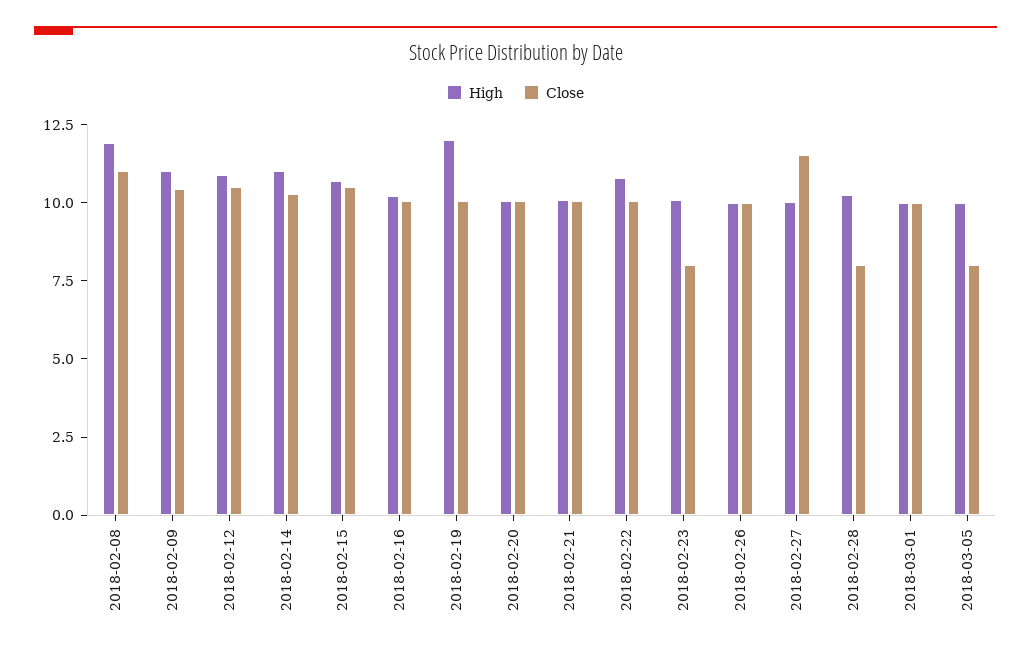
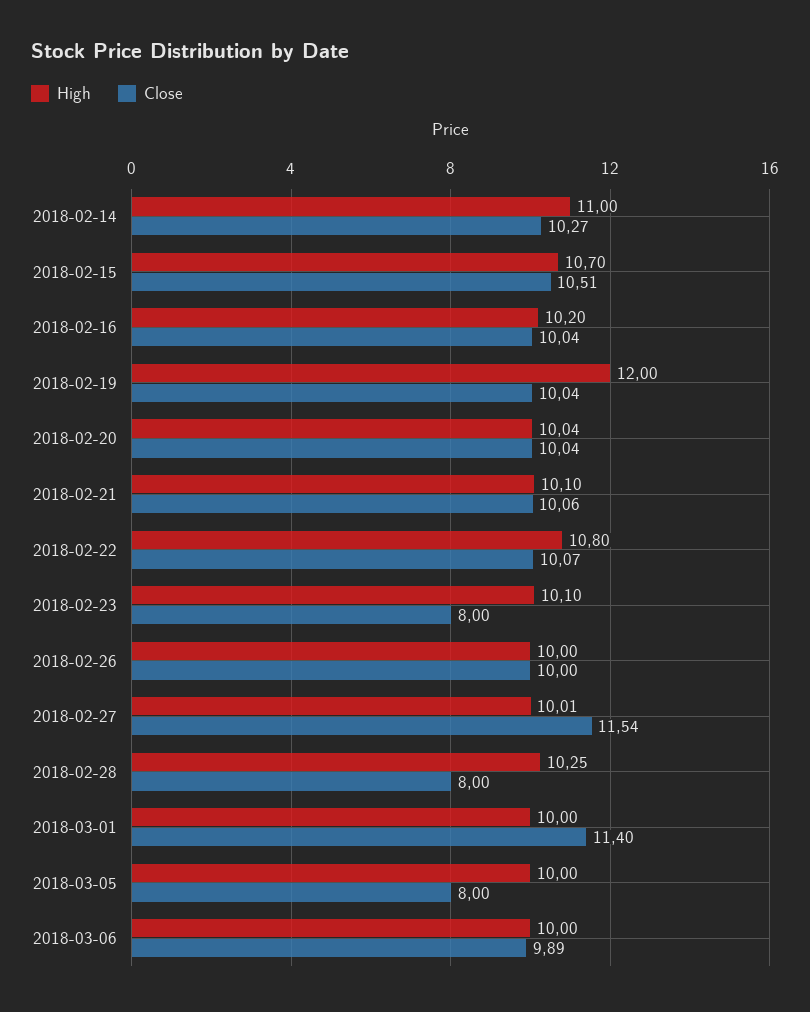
High, 2018-02-08: 12 -> none
Close, 2018-02-08: 11 -> none
High, 2018-02-09: 11 -> none
Close, 2018-02-09: 10.5 -> none
High, 2018-02-12: 11 -> none
Close, 2018-02-12: 10.5 -> none
Close, 2018-03-01: 10 -> 11.4
High, 2018-03-06: none -> 10
Close, 2018-03-06: none -> 9.89

